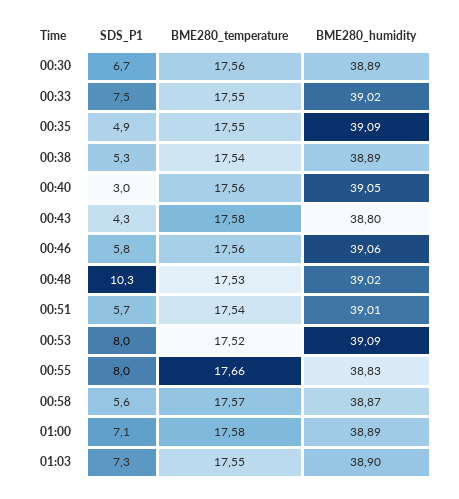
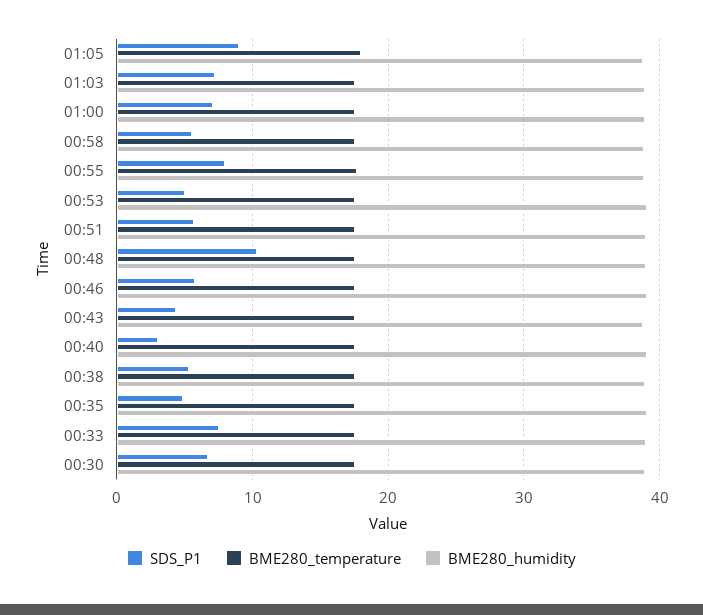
SDS_P1, 00:53: 8 -> 5
SDS_P1, 01:05: none -> 9
BME280_temperature, 01:05: none -> 18
BME280_humidity, 01:05: none -> 39

